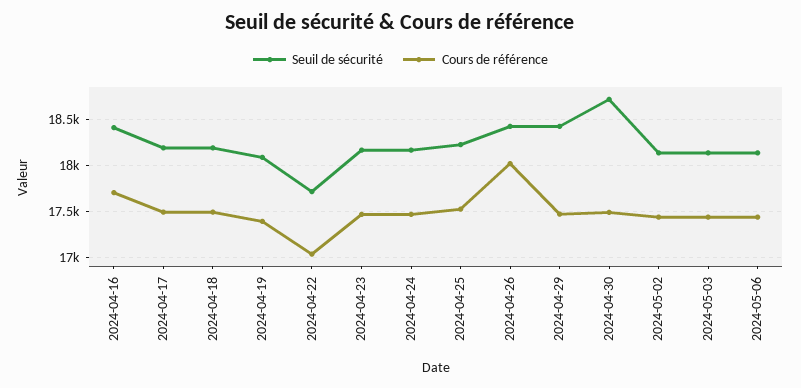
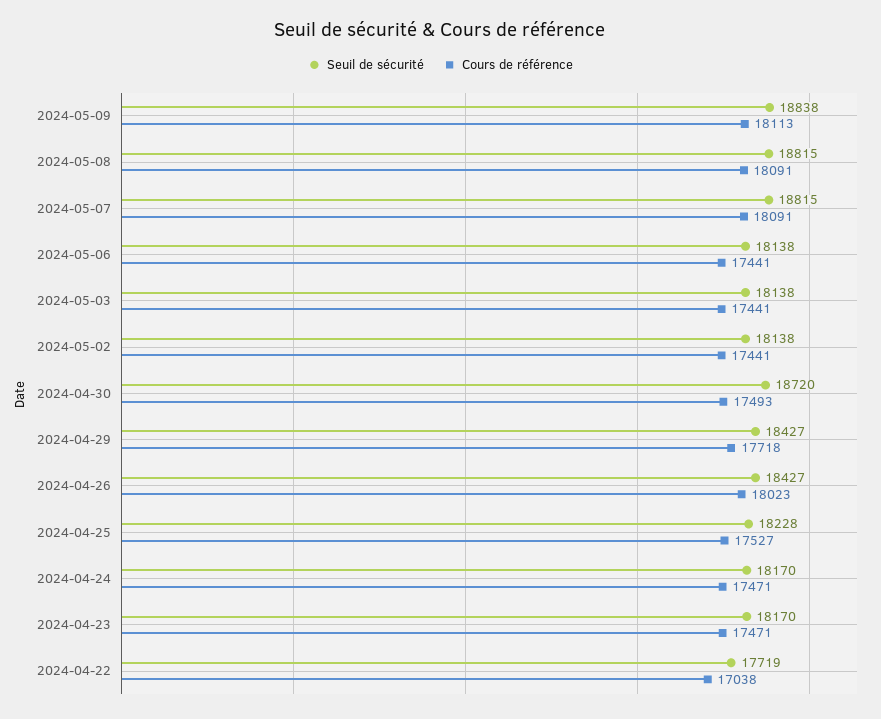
Seuil de sécurité, 2024-04-16: 18400 -> none
Cours de référence, 2024-04-16: 17700 -> none
Seuil de sécurité, 2024-04-17: 18200 -> none
Cours de référence, 2024-04-17: 17500 -> none
Seuil de sécurité, 2024-04-18: 18200 -> none
Cours de référence, 2024-04-18: 17500 -> none
Seuil de sécurité, 2024-04-19: 18100 -> none
Cours de référence, 2024-04-19: 17400 -> none
Cours de référence, 2024-04-29: 17500 -> 17718
Seuil de sécurité, 2024-05-09: none -> 18838
Cours de référence, 2024-05-09: none -> 18113
Seuil de sécurité, 2024-05-08: none -> 18815
Cours de référence, 2024-05-08: none -> 18091
Seuil de sécurité, 2024-05-07: none -> 18815
Cours de référence, 2024-05-07: none -> 18091

